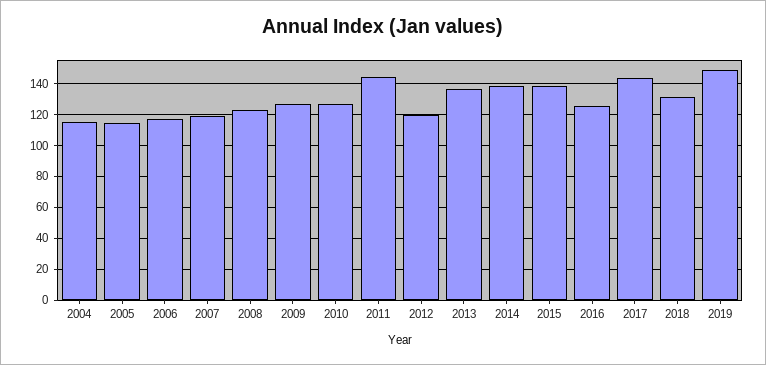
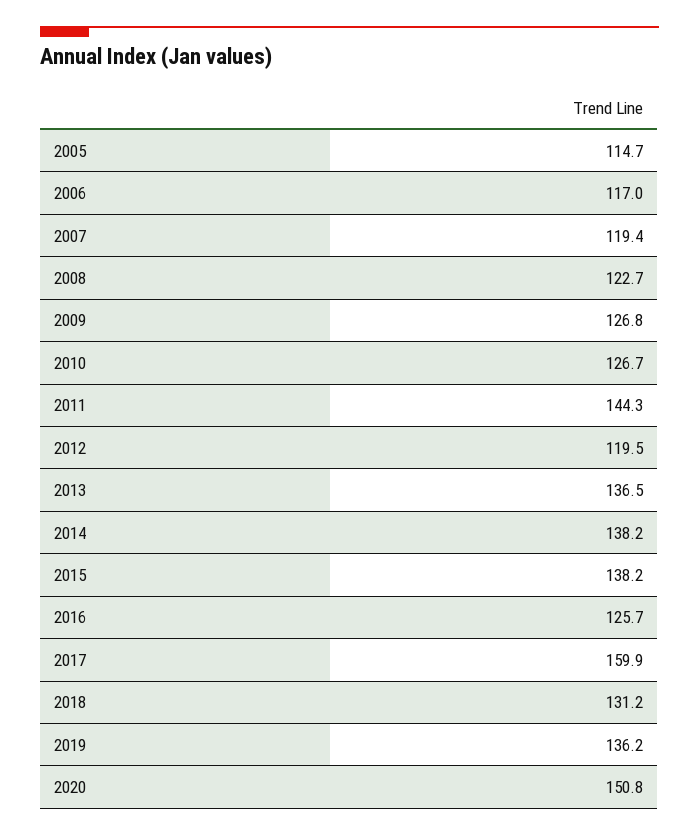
2004: 115 -> none
2017: 145 -> 159.9
2019: 150 -> 136.2
2020: none -> 150.8

